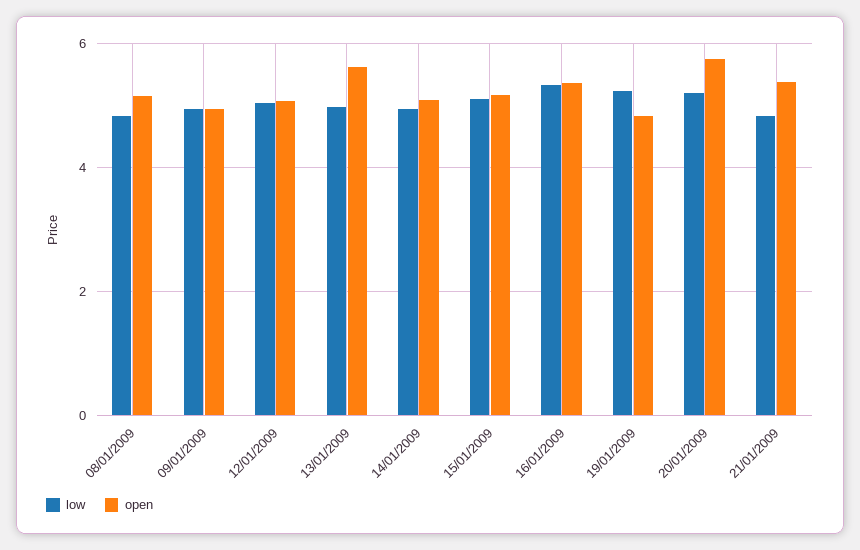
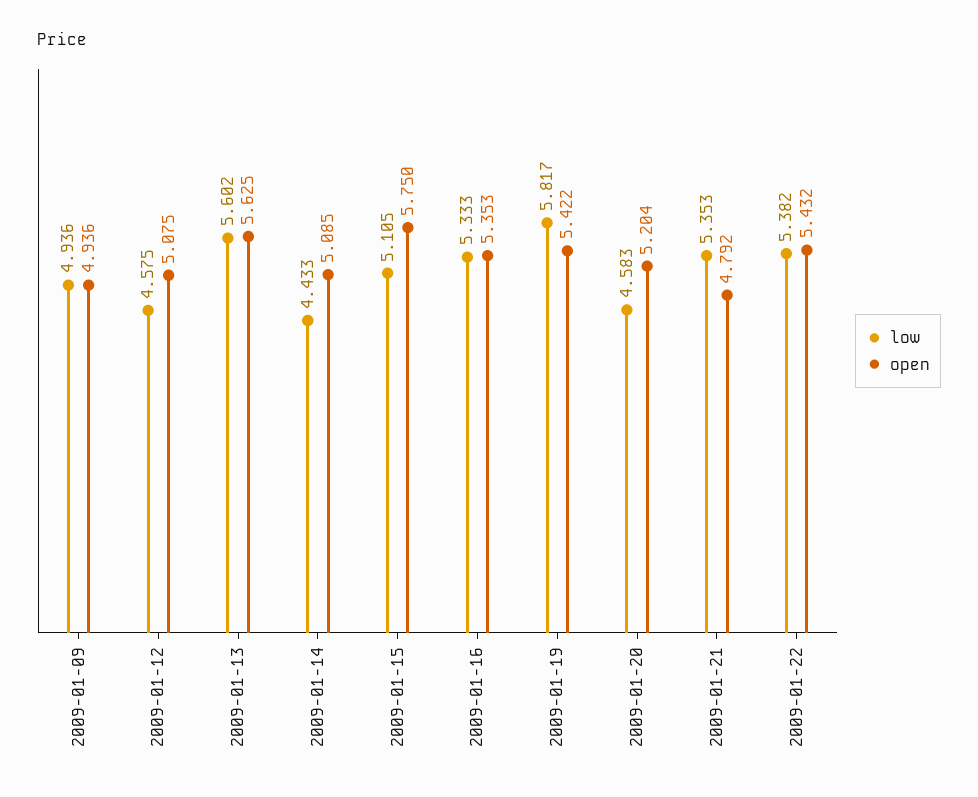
low, 08/01/2009: 4.8 -> none
open, 08/01/2009: 5.2 -> none
low, 12/01/2009: 5 -> 4.575
low, 13/01/2009: 5 -> 5.602
low, 14/01/2009: 5 -> 4.433
open, 15/01/2009: 5.2 -> 5.75
low, 19/01/2009: 5.2 -> 5.817
open, 19/01/2009: 4.8 -> 5.422
low, 20/01/2009: 5.2 -> 4.583
open, 20/01/2009: 5.8 -> 5.204
low, 21/01/2009: 4.8 -> 5.353
open, 21/01/2009: 5.4 -> 4.792
low, 2009-01-22: none -> 5.382
open, 2009-01-22: none -> 5.432

